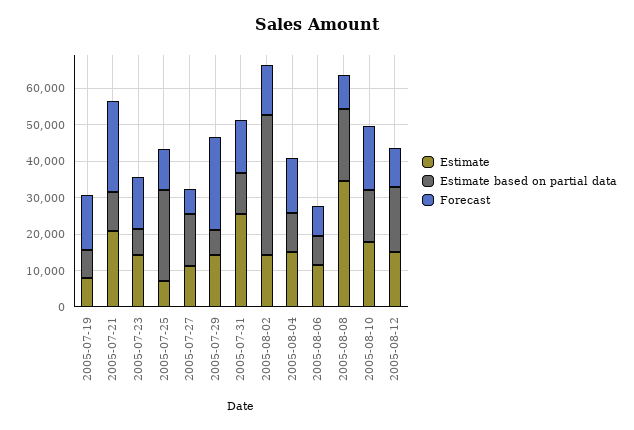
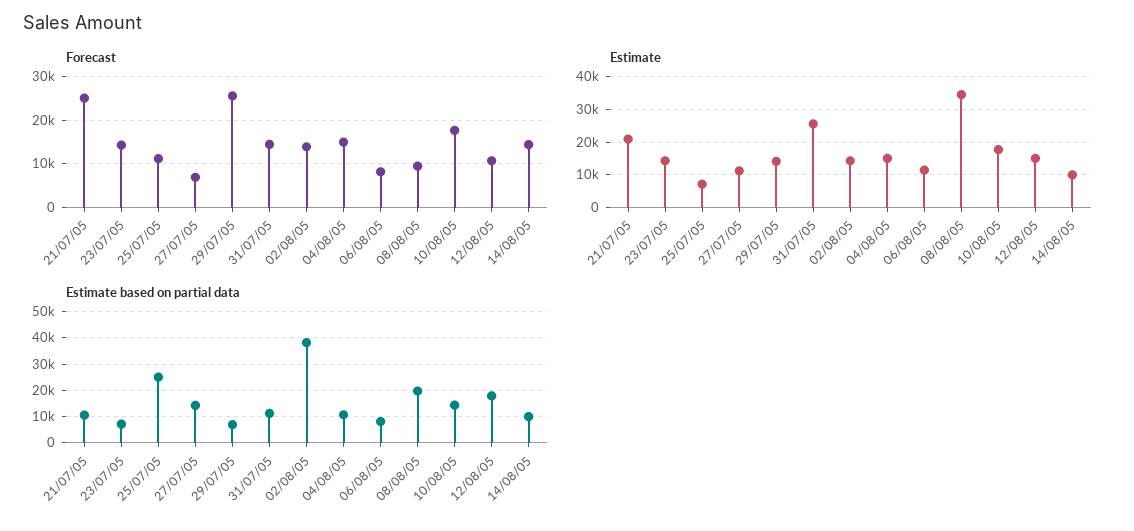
Estimate, 2005-07-19: 7500 -> none
Estimate based on partial data, 2005-07-19: 7500 -> none
Forecast, 2005-07-19: 15000 -> none
Forecast, 14/08/05: none -> 14000
Estimate, 14/08/05: none -> 10000
Estimate based on partial data, 14/08/05: none -> 10000

